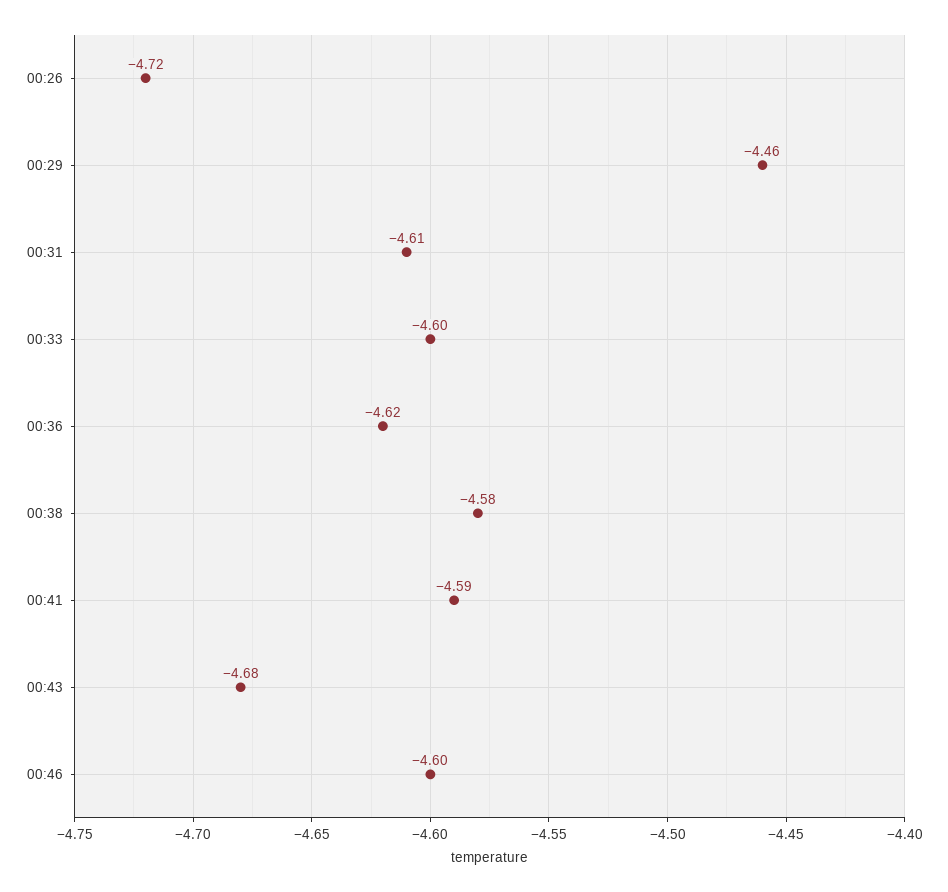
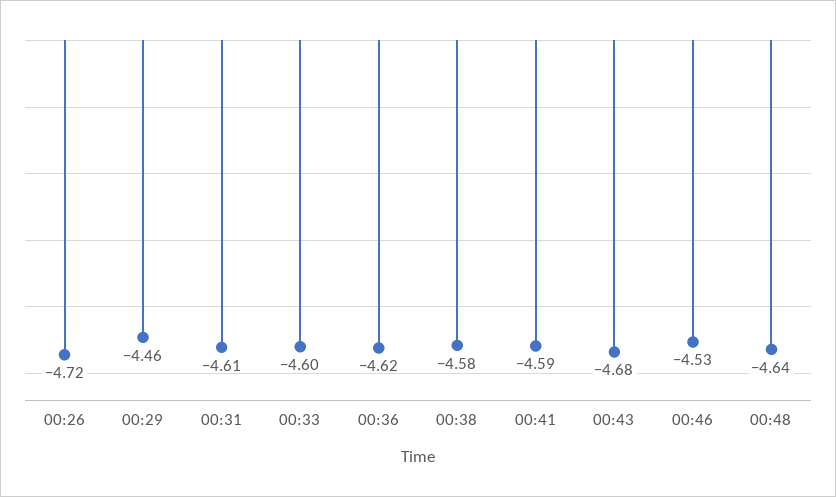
00:46: -4.6 -> -4.53
00:48: none -> -4.64

